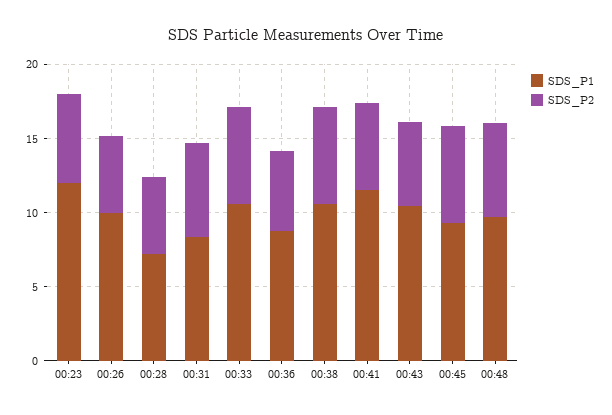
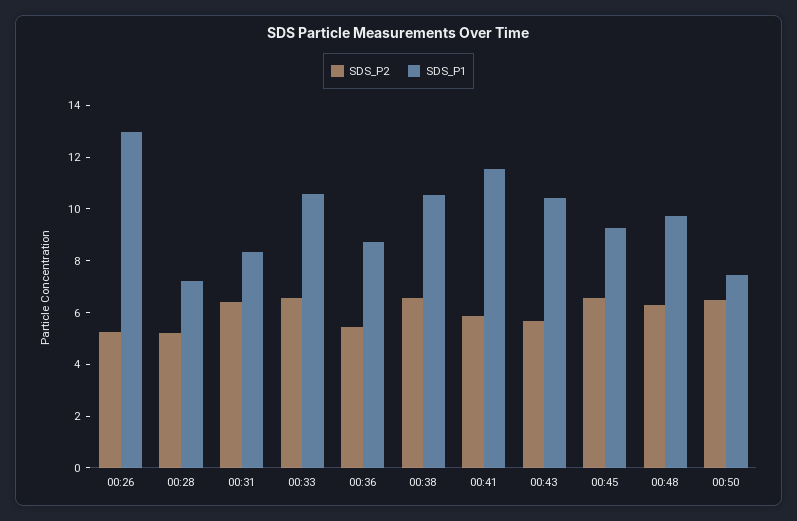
SDS_P1, 00:23: 12 -> none
SDS_P2, 00:23: 6 -> none
SDS_P1, 00:26: 10 -> 13
SDS_P2, 00:50: none -> 6.5
SDS_P1, 00:50: none -> 7.5

